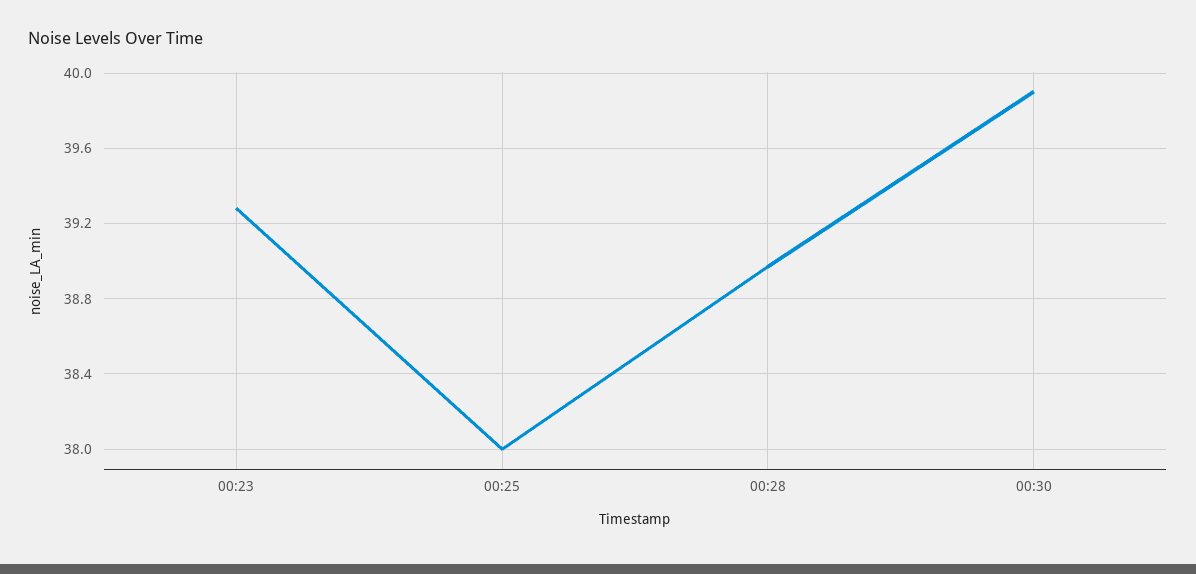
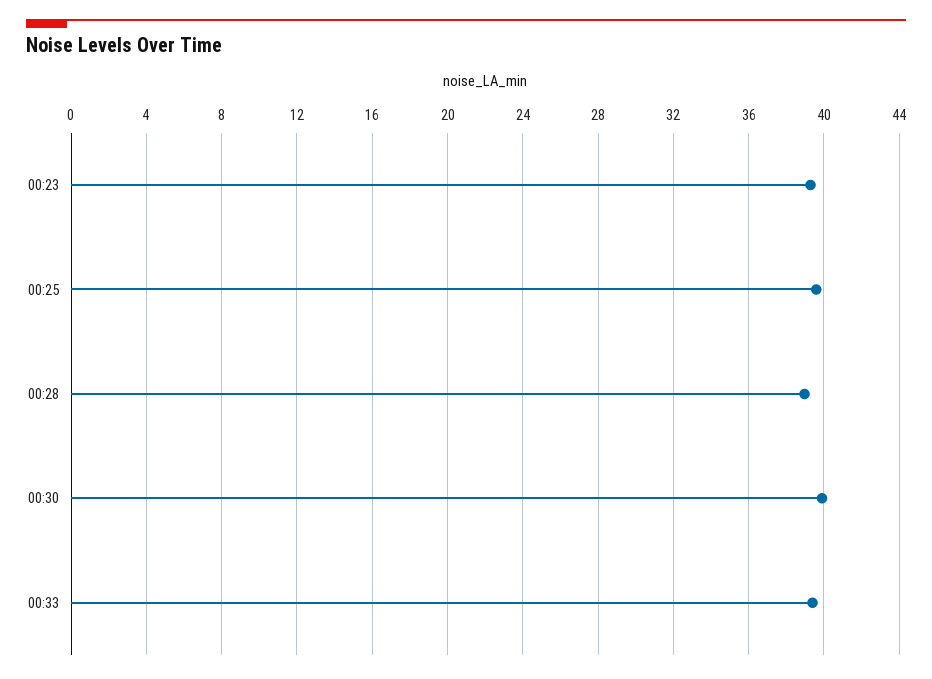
00:25: 38 -> 39.5
00:33: none -> 39.5

